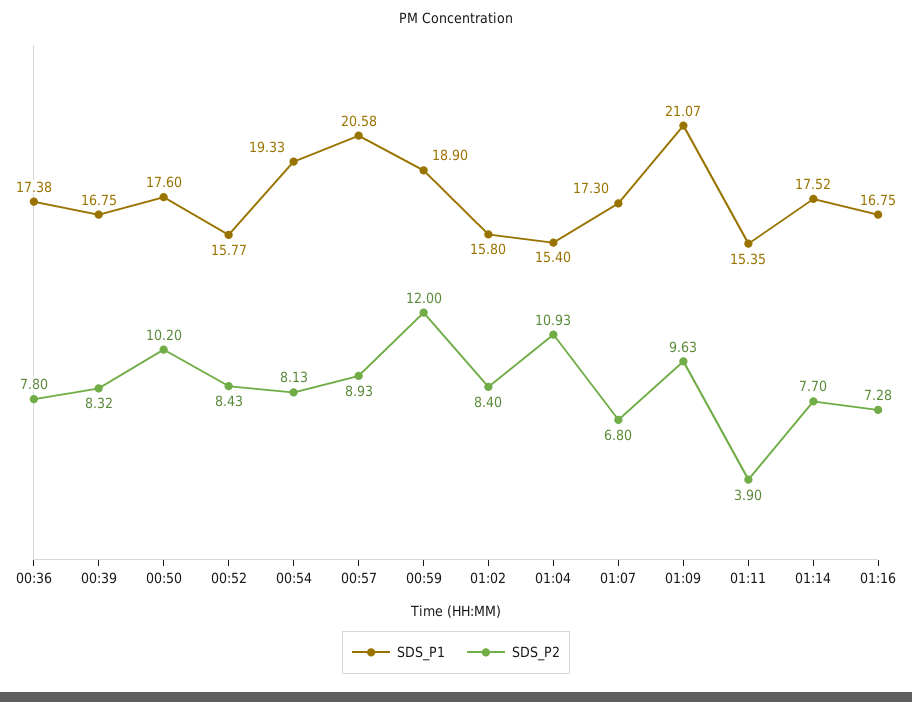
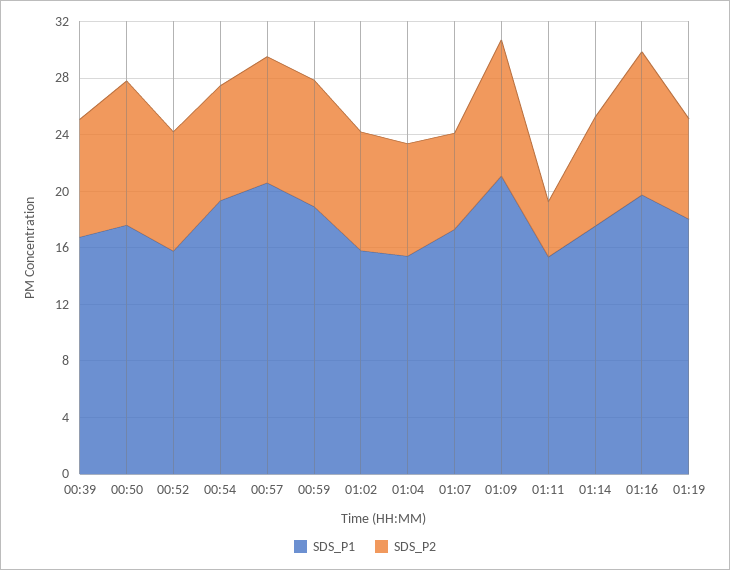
SDS_P1, 00:36: 17.38 -> none
SDS_P2, 00:36: 7.8 -> none
SDS_P2, 00:59: 12 -> 9
SDS_P2, 01:04: 10.93 -> 8
SDS_P1, 01:16: 16.75 -> 20
SDS_P2, 01:16: 7.28 -> 10
SDS_P1, 01:19: none -> 18
SDS_P2, 01:19: none -> 7

